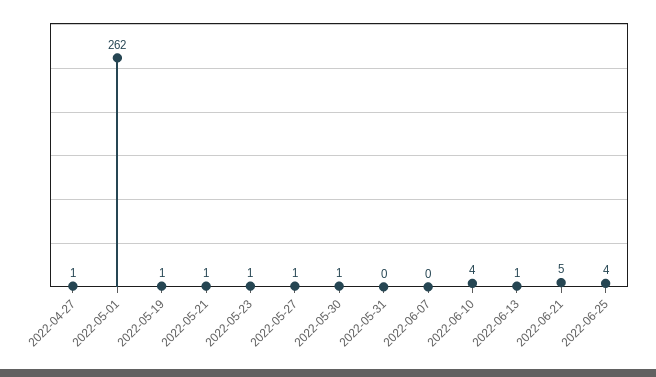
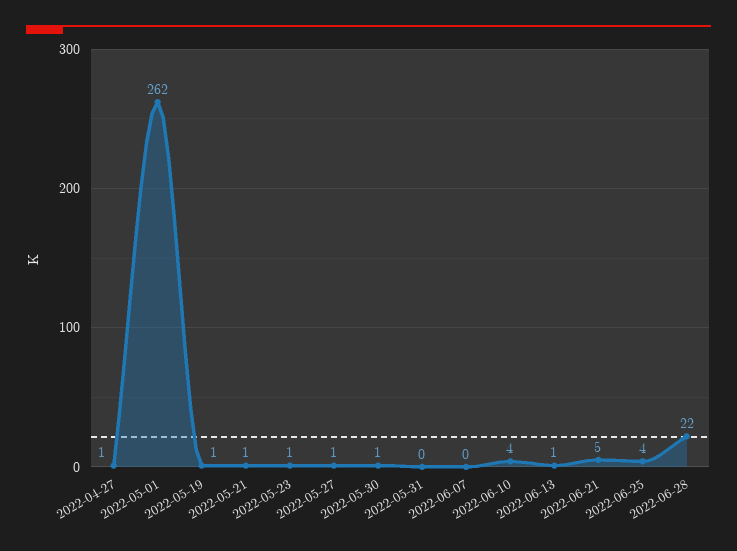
2022-06-28: none -> 22

